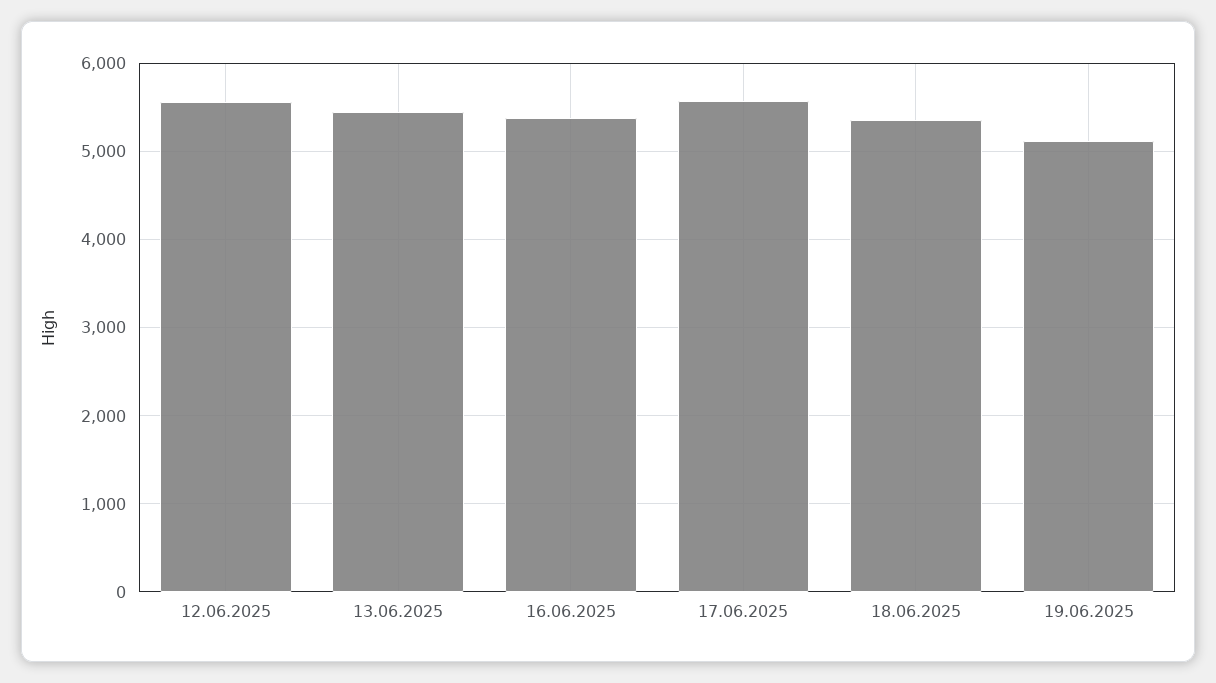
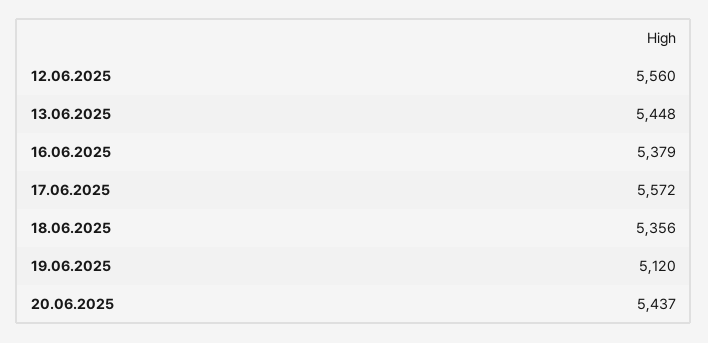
20.06.2025: none -> 5437

